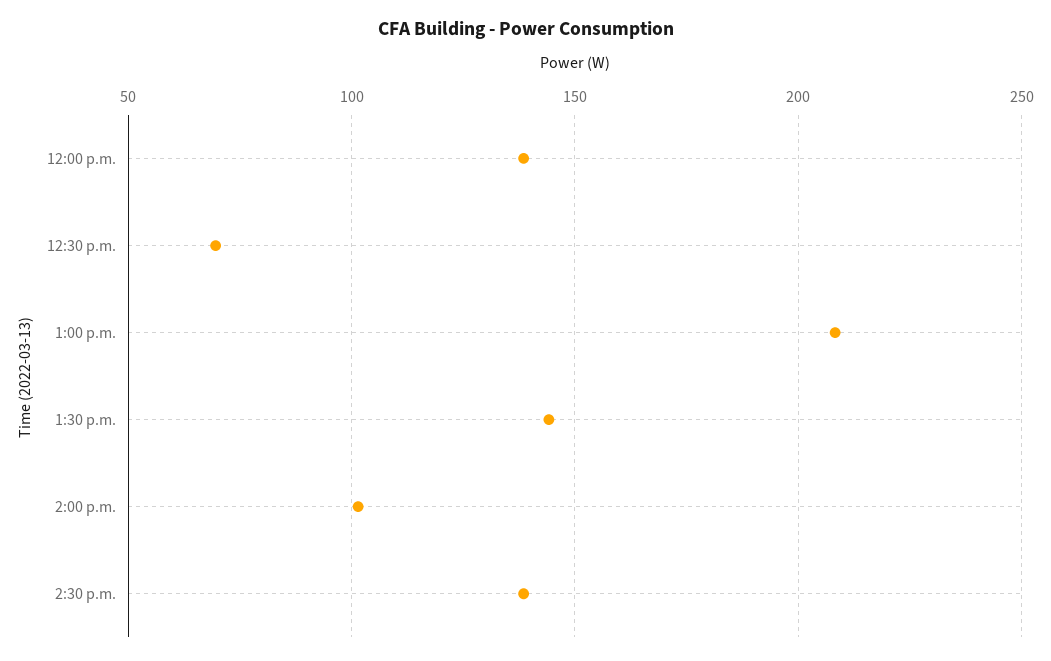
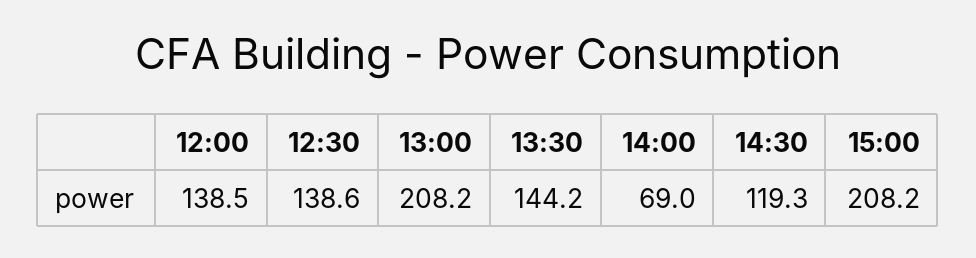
12:30 p.m.: 70 -> 138.6
2:00 p.m.: 100 -> 69
2:30 p.m.: 140 -> 119.3
15:00: none -> 208.2

